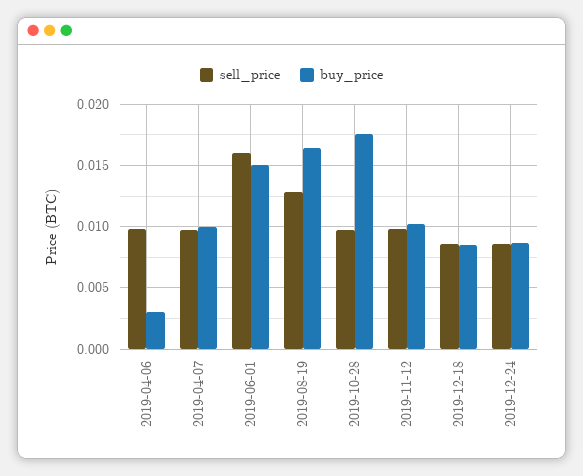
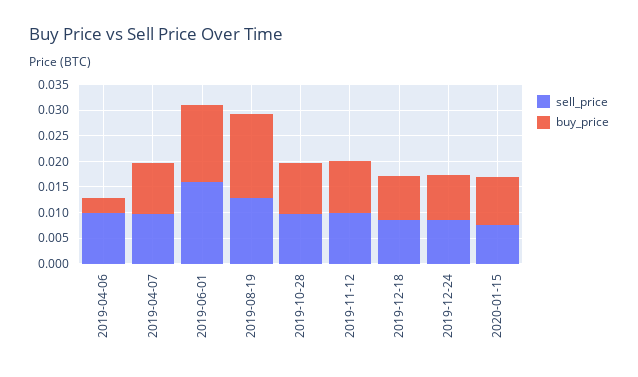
buy_price, 2019-10-28: 0.0175 -> 0.01
sell_price, 2020-01-15: none -> 0.0075
buy_price, 2020-01-15: none -> 0.01

